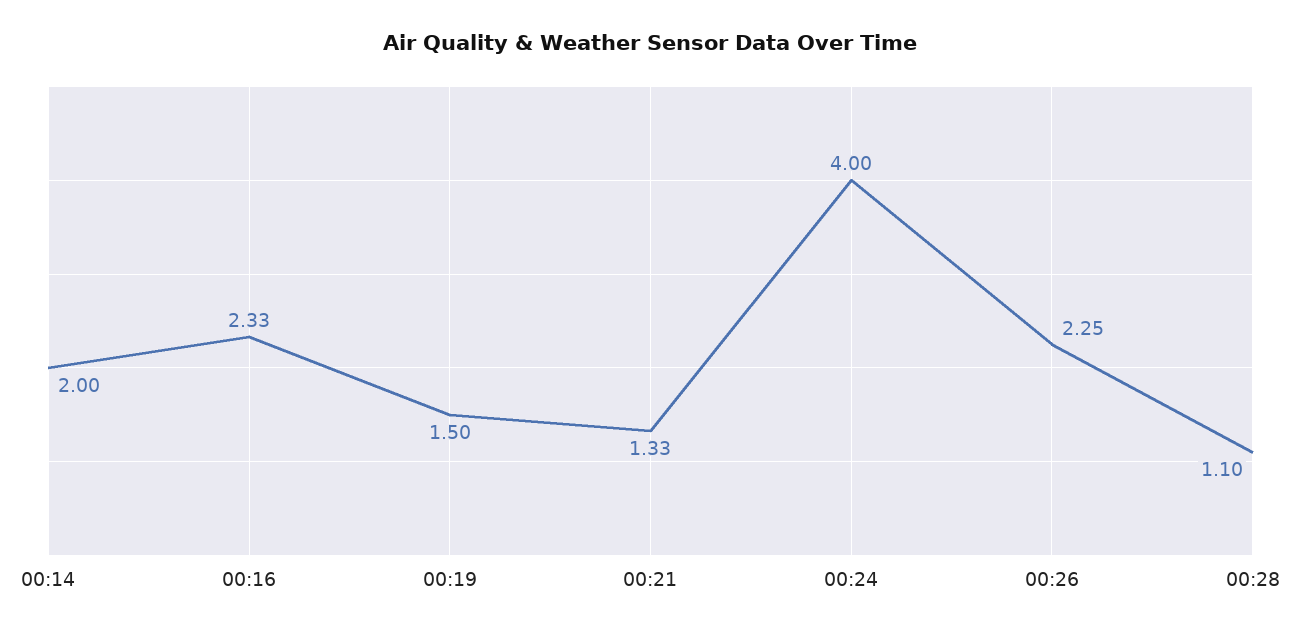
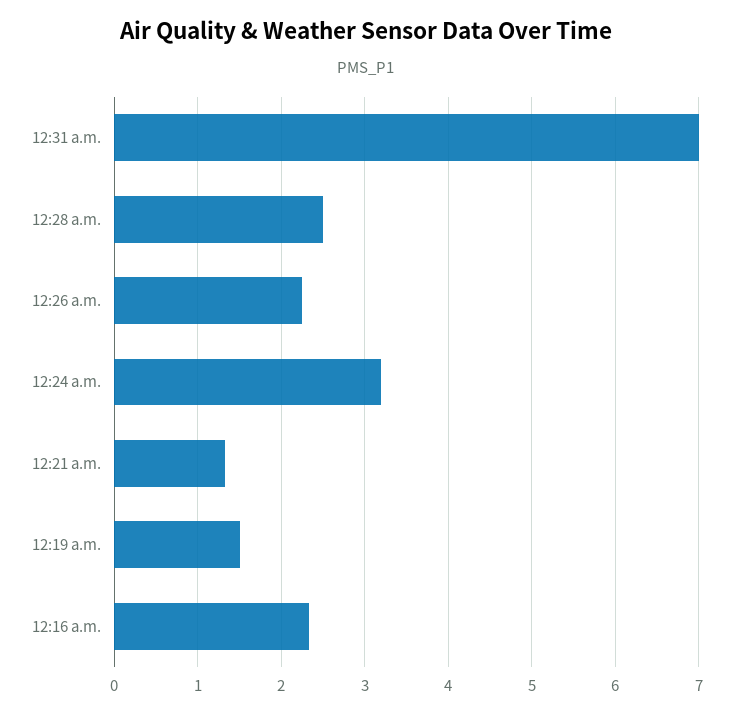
00:14: 2 -> none
00:24: 4 -> 3.2
00:28: 1.1 -> 2.5
12:31 a.m.: none -> 7

